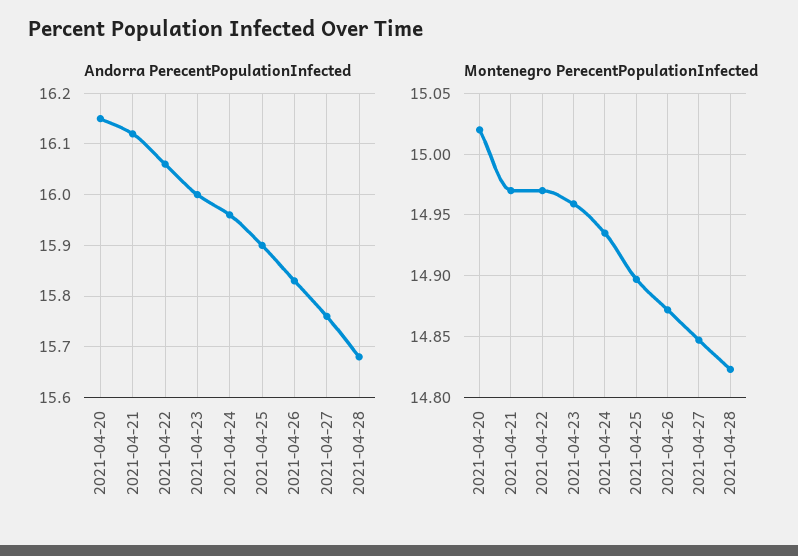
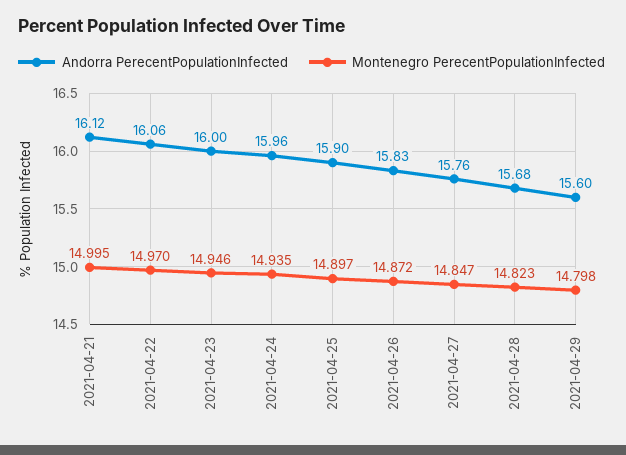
Andorra PerecentPopulationInfected, 2021-04-20: 16.15 -> none
Montenegro PerecentPopulationInfected, 2021-04-20: 15.02 -> none
Montenegro PerecentPopulationInfected, 2021-04-21: 14.97 -> 14.995
Montenegro PerecentPopulationInfected, 2021-04-23: 14.96 -> 14.946
Andorra PerecentPopulationInfected, 2021-04-29: none -> 15.6
Montenegro PerecentPopulationInfected, 2021-04-29: none -> 14.798

